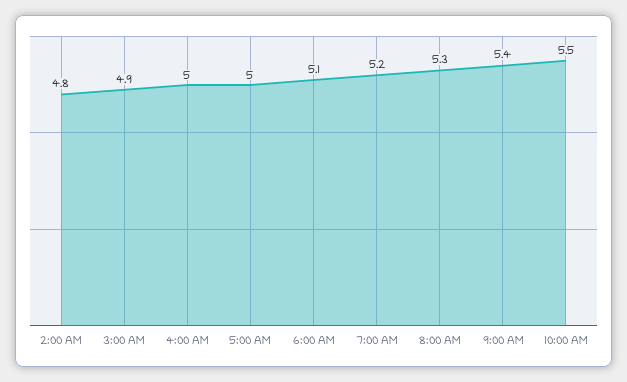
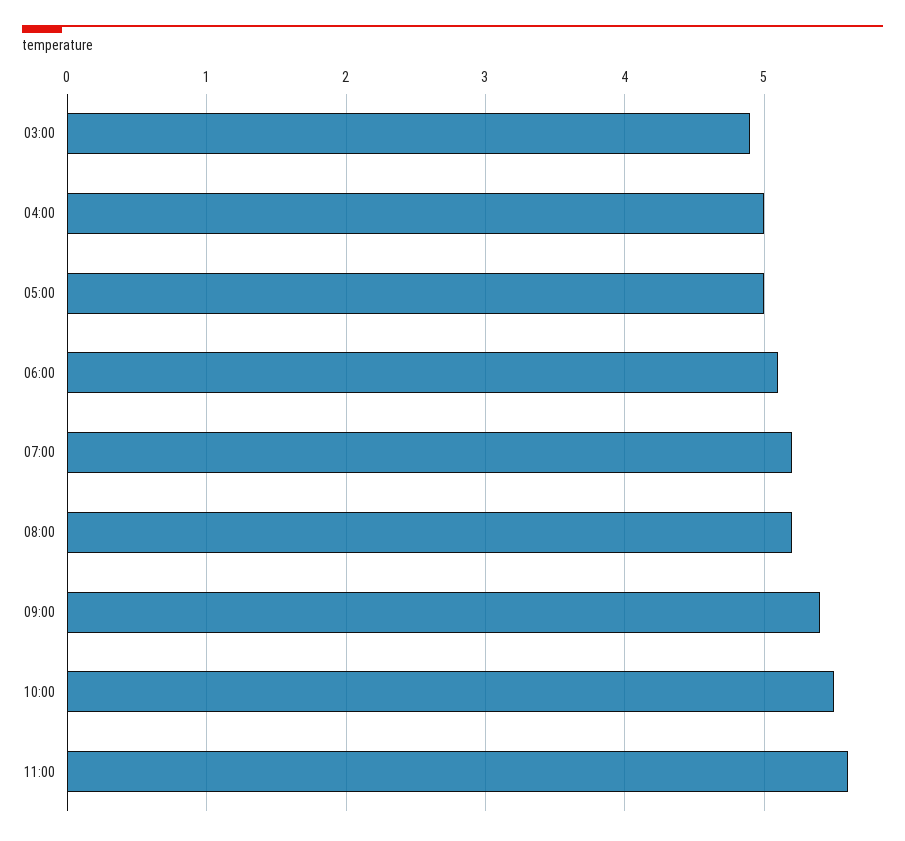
2:00 AM: 4.8 -> none
8:00 AM: 5.3 -> 5.2
11:00: none -> 5.6

